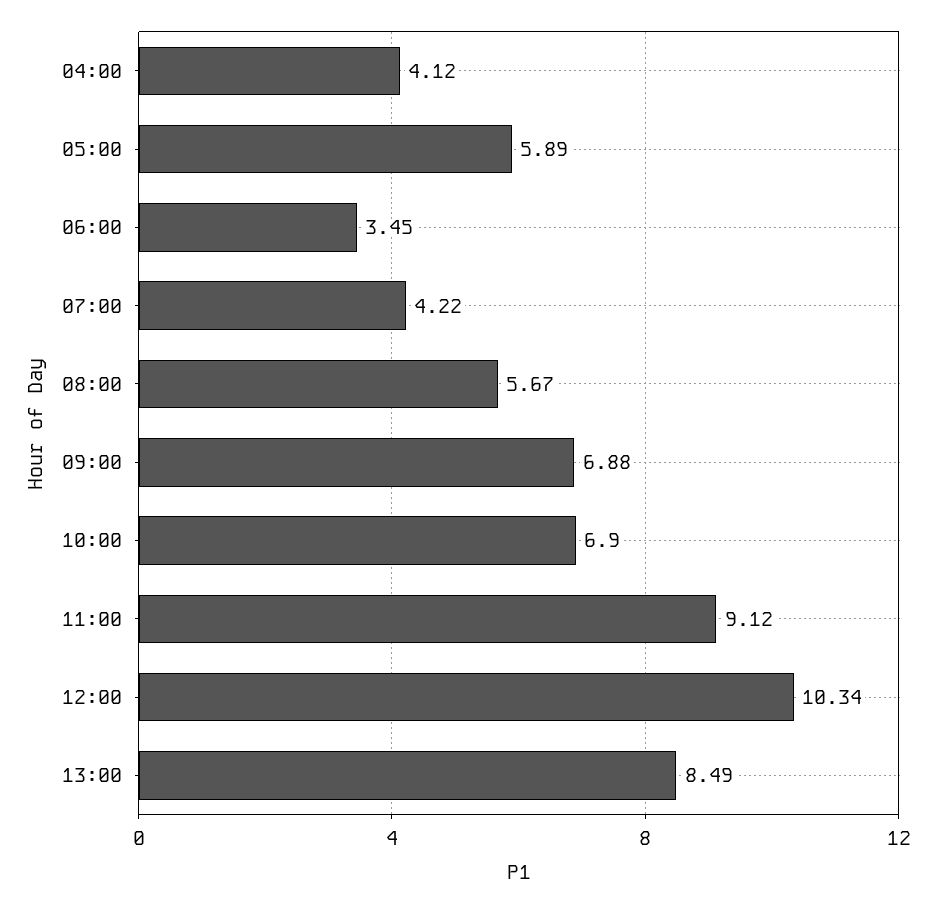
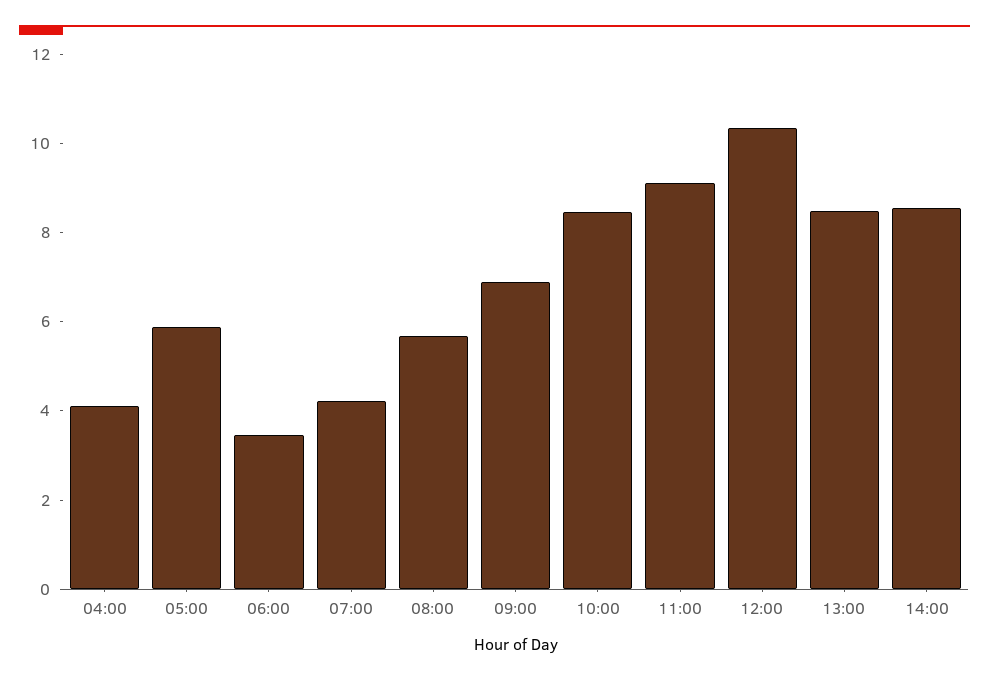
10:00: 6.9 -> 8.5
14:00: none -> 8.5

